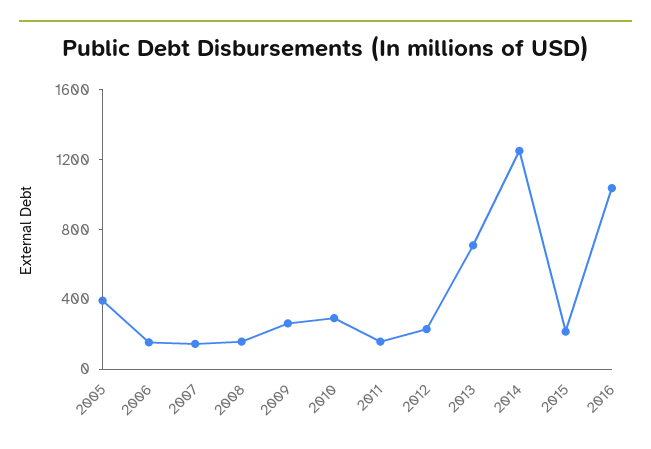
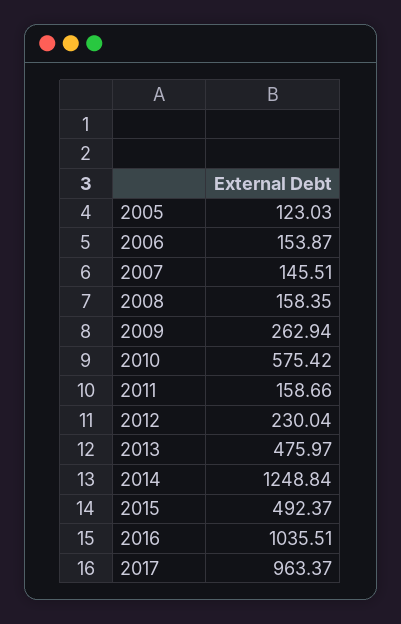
2005: 400 -> 123.03
2010: 300 -> 575.42
2013: 700 -> 475.97
2015: 200 -> 492.37
2017: none -> 963.37

